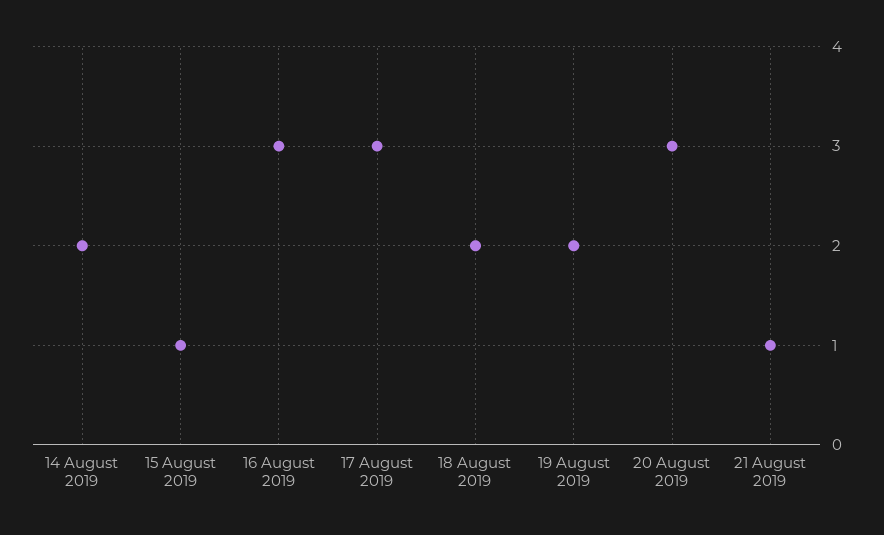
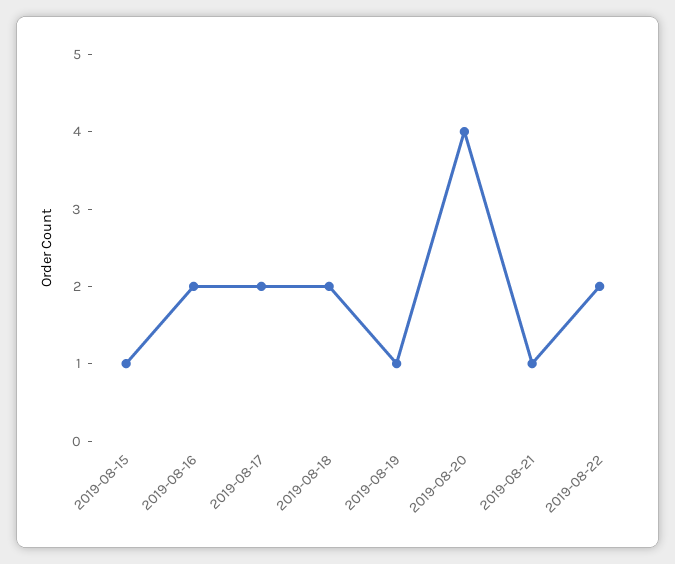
14 August 2019: 2 -> none
16 August 2019: 3 -> 2
17 August 2019: 3 -> 2
19 August 2019: 2 -> 1
20 August 2019: 3 -> 4
2019-08-22: none -> 2

